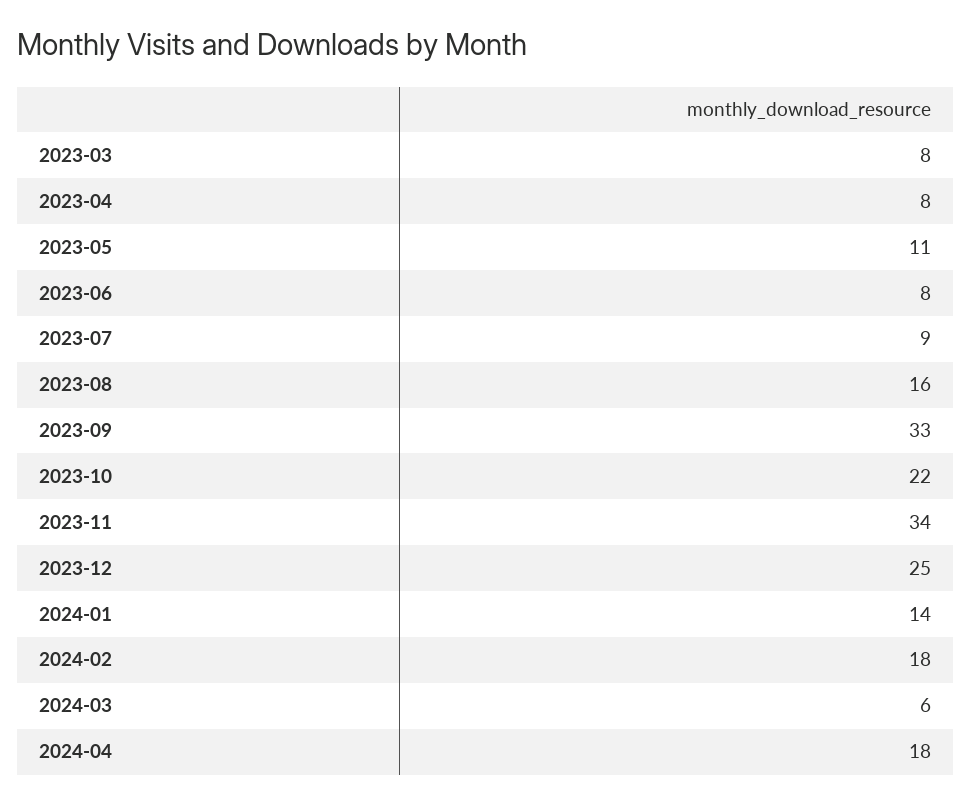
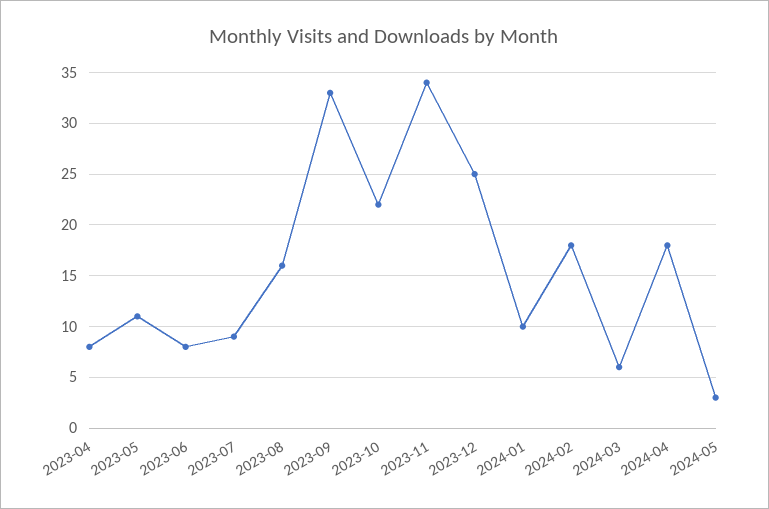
2023-03: 8 -> none
2024-01: 14 -> 10
2024-05: none -> 3

